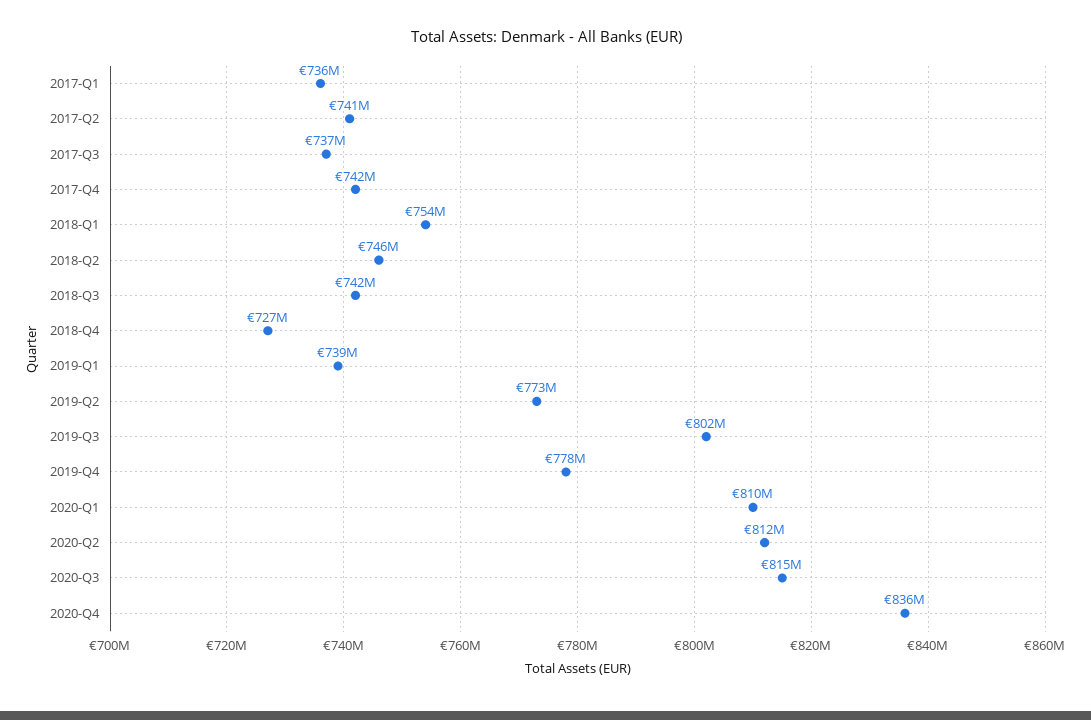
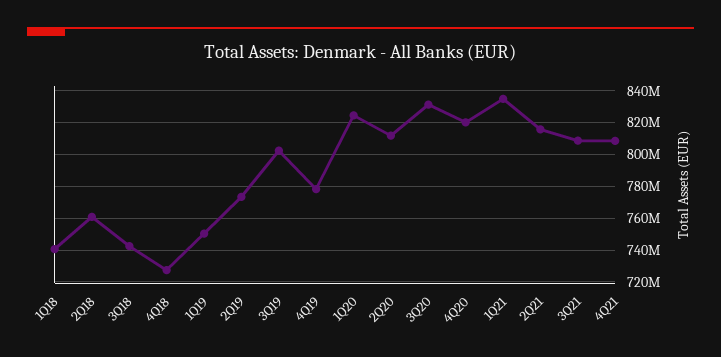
2017-Q1: 736000000 -> none
2017-Q2: 741000000 -> none
2017-Q3: 737000000 -> none
2017-Q4: 742000000 -> none
2018-Q1: 754000000 -> 740000000
2018-Q2: 746000000 -> 760000000
2019-Q1: 739000000 -> 750000000
2020-Q1: 810000000 -> 825000000
2020-Q3: 815000000 -> 830000000
2020-Q4: 836000000 -> 820000000
1Q21: none -> 835000000
2Q21: none -> 815000000
3Q21: none -> 810000000
4Q21: none -> 810000000

